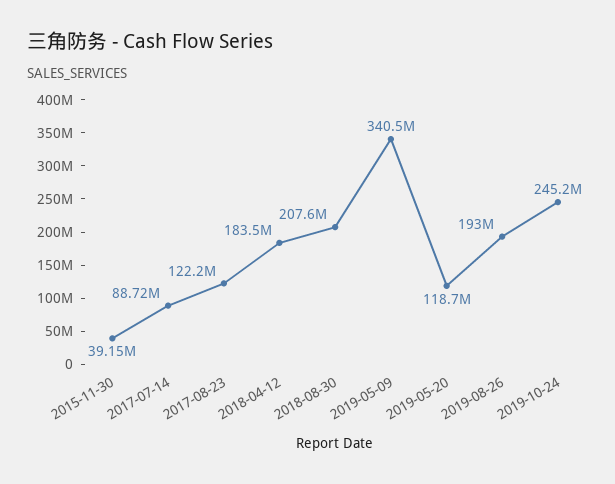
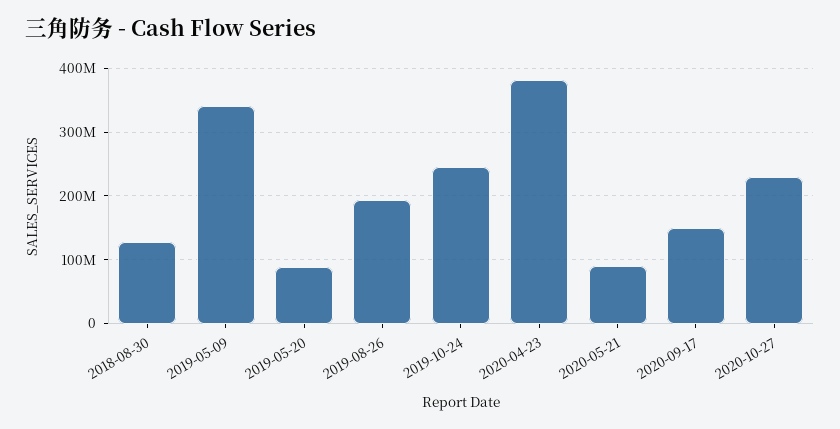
2015-11-30: 39150000 -> none
2017-07-14: 88720000 -> none
2017-08-23: 122200000 -> none
2018-04-12: 183500000 -> none
2018-08-30: 207600000 -> 130000000
2019-05-20: 118700000 -> 90000000
2020-04-23: none -> 380000000
2020-05-21: none -> 90000000
2020-09-17: none -> 150000000
2020-10-27: none -> 230000000

